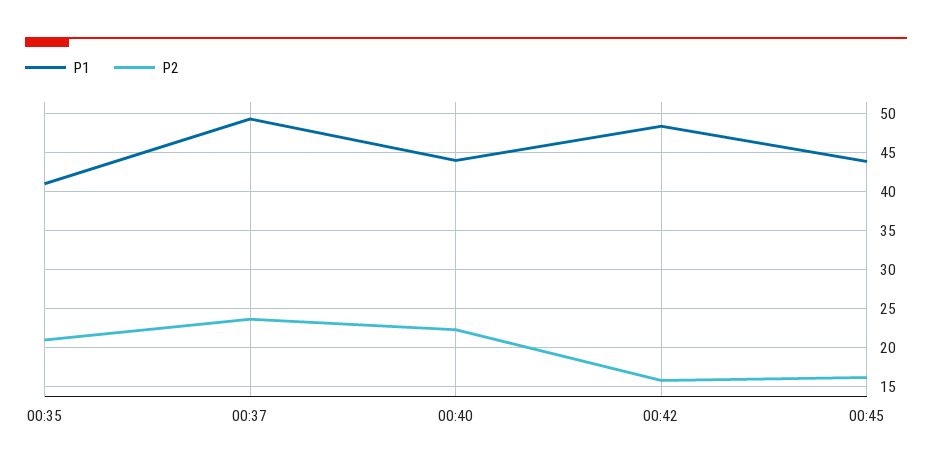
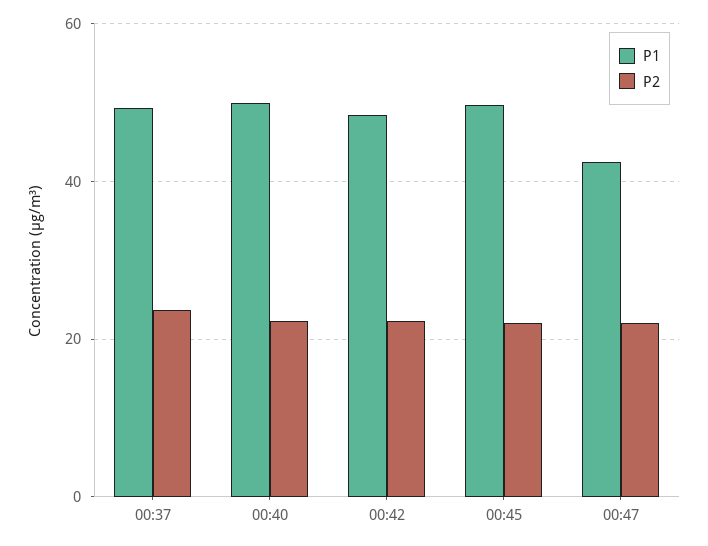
P1, 00:35: 41 -> none
P2, 00:35: 21 -> none
P1, 00:40: 44 -> 50
P2, 00:42: 16 -> 22
P1, 00:45: 44 -> 50
P2, 00:45: 16 -> 22
P1, 00:47: none -> 42
P2, 00:47: none -> 22

